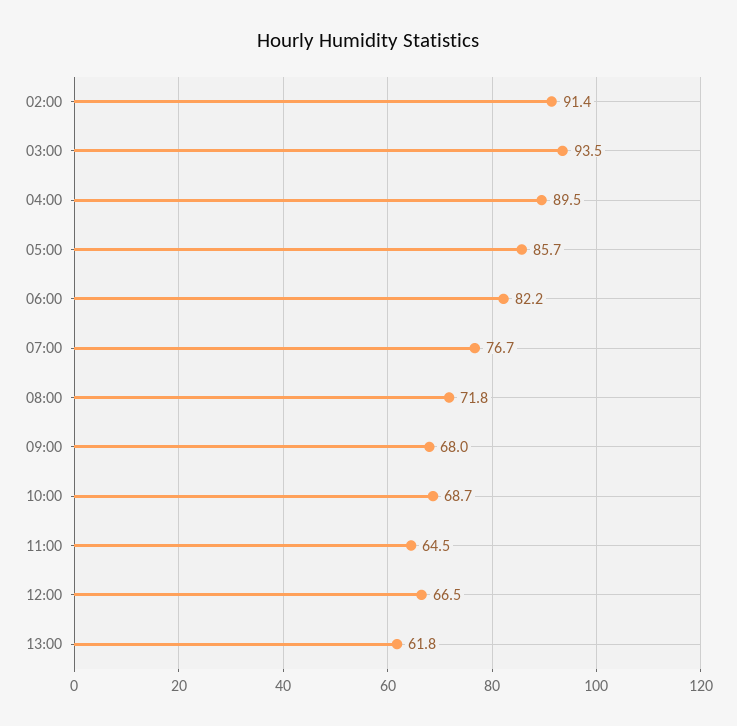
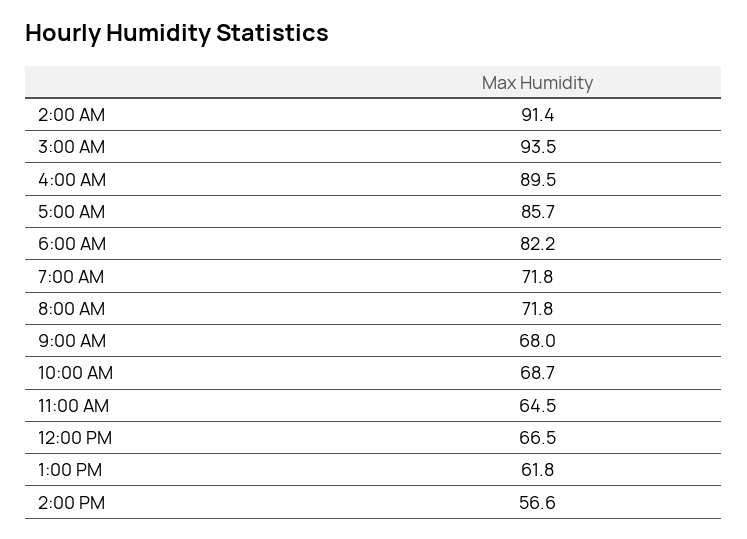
07:00: 76.7 -> 71.8
2:00 PM: none -> 56.6

